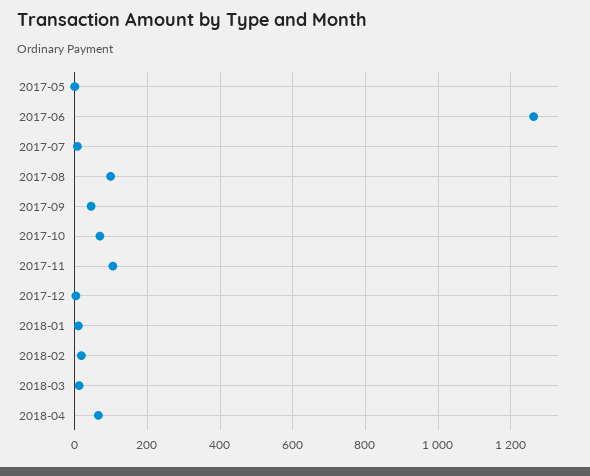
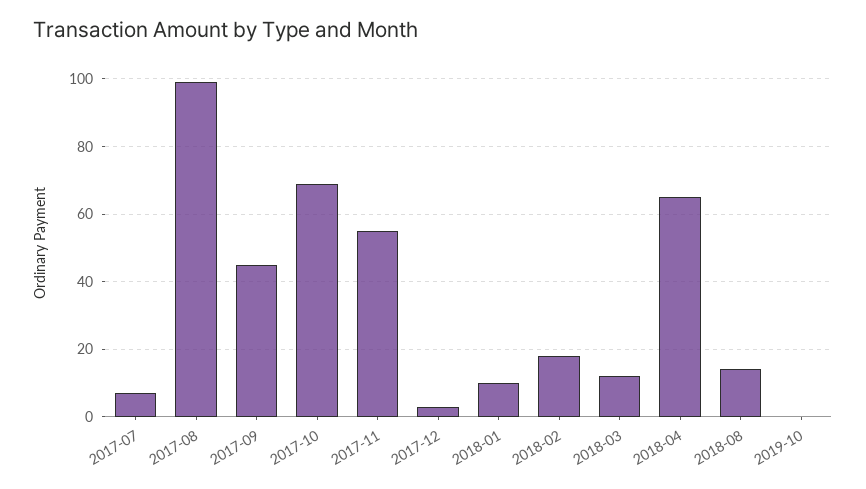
2017-05: 0 -> none
2017-06: 1260 -> none
2017-11: 100 -> 55
2018-08: none -> 15
2019-10: none -> 0

